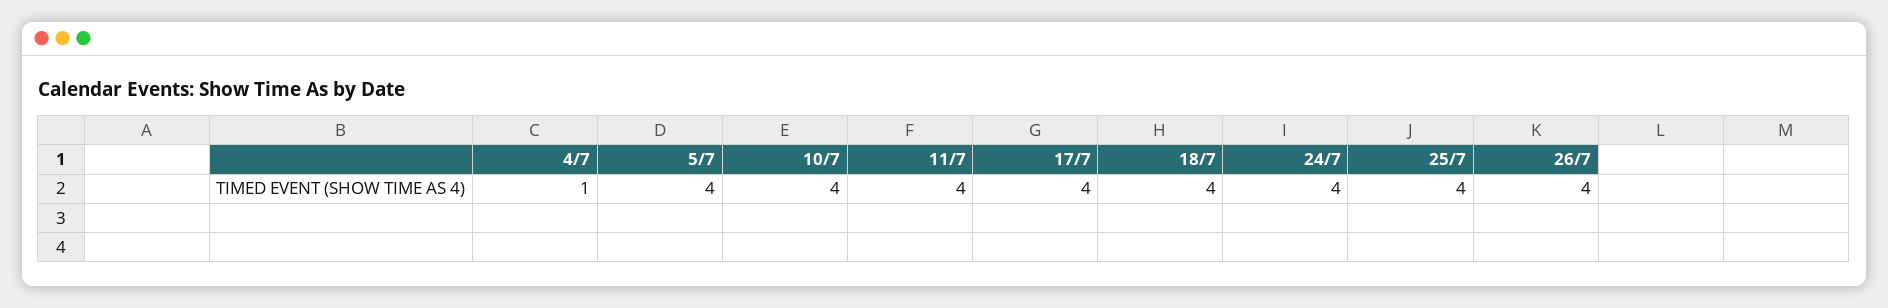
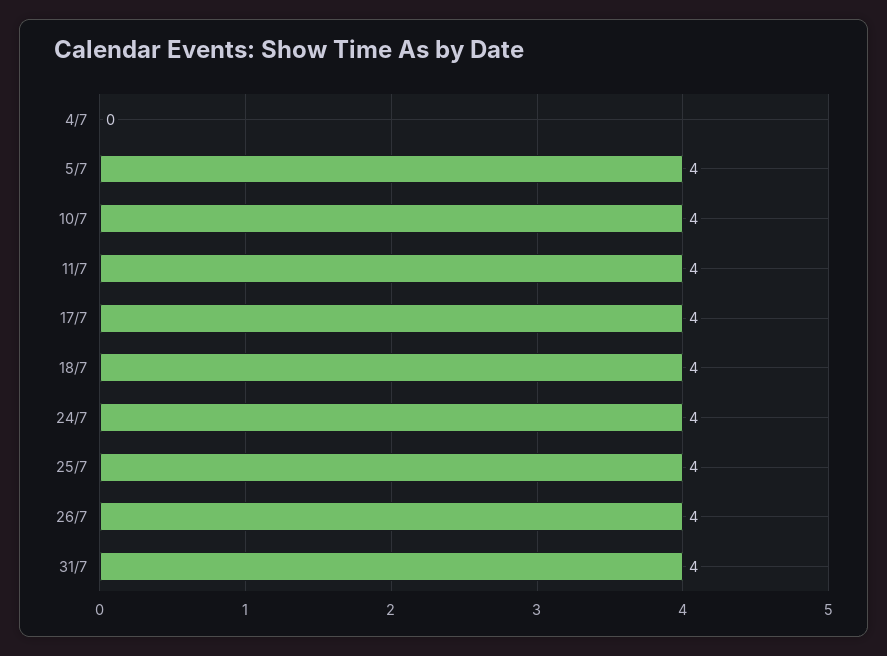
4/7: 1 -> 0
31/7: none -> 4

